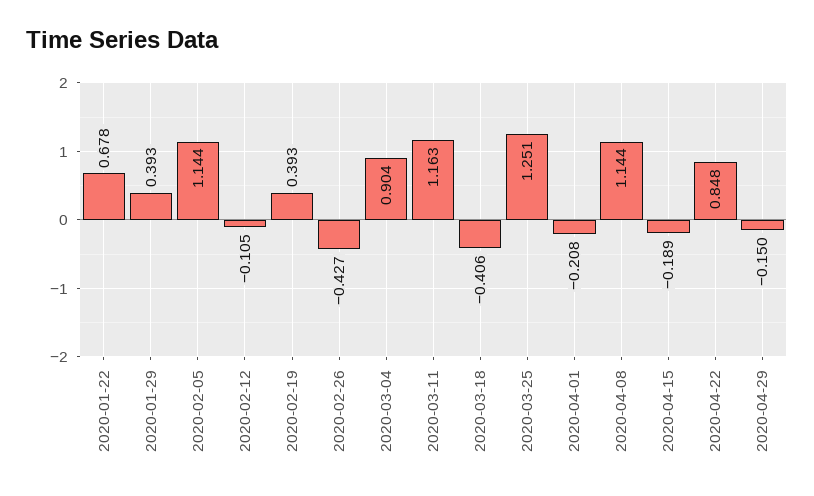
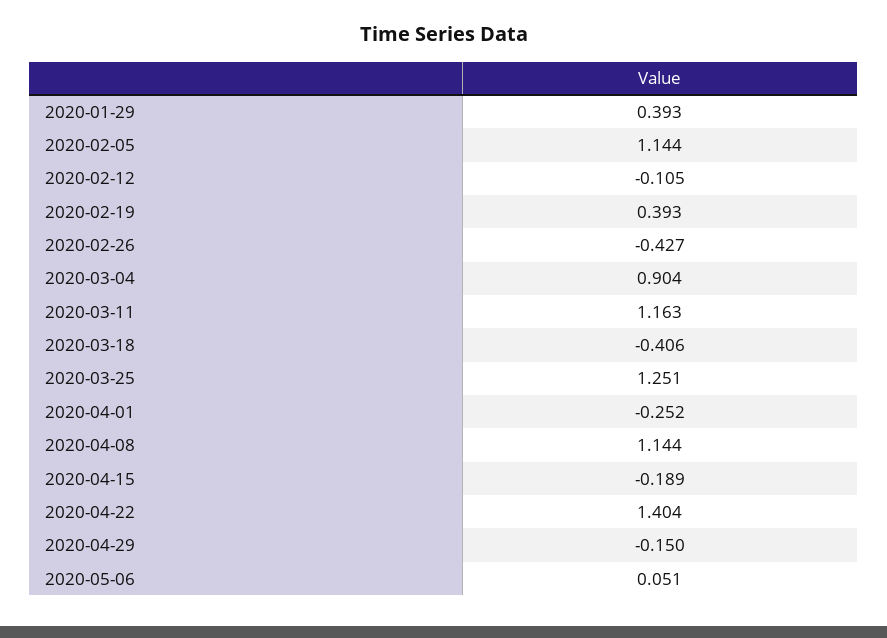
2020-01-22: 0.678 -> none
2020-04-01: -0.208 -> -0.252
2020-04-22: 0.848 -> 1.404
2020-05-06: none -> 0.051

